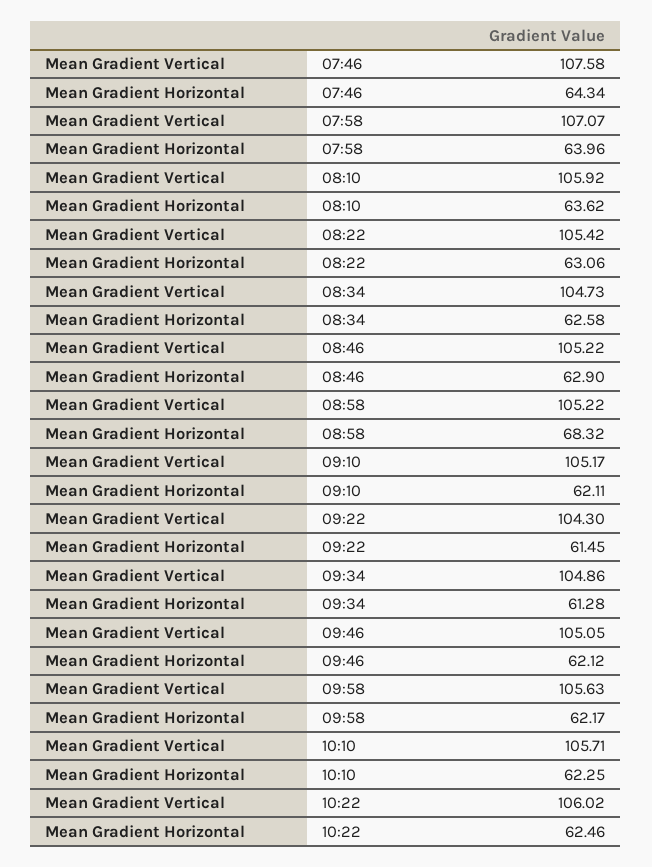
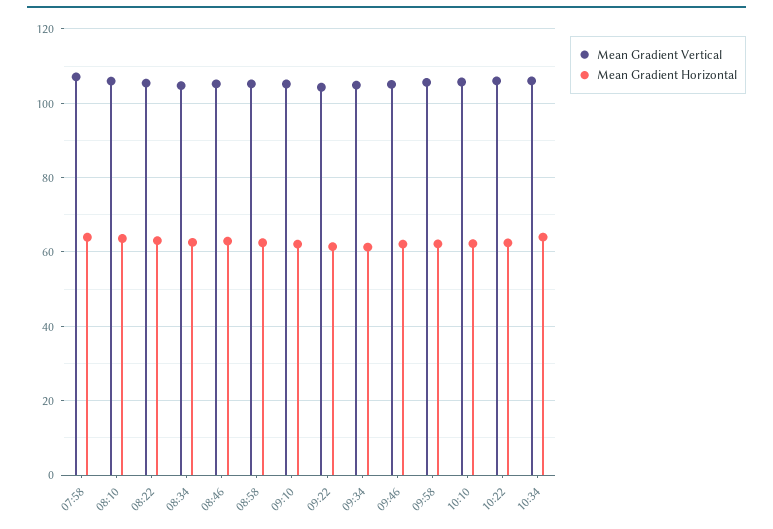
Mean Gradient Vertical, 07:46: 107.58 -> none
Mean Gradient Horizontal, 07:46: 64.34 -> none
Mean Gradient Horizontal, 08:58: 68.32 -> 62
Mean Gradient Vertical, 10:34: none -> 106
Mean Gradient Horizontal, 10:34: none -> 64

